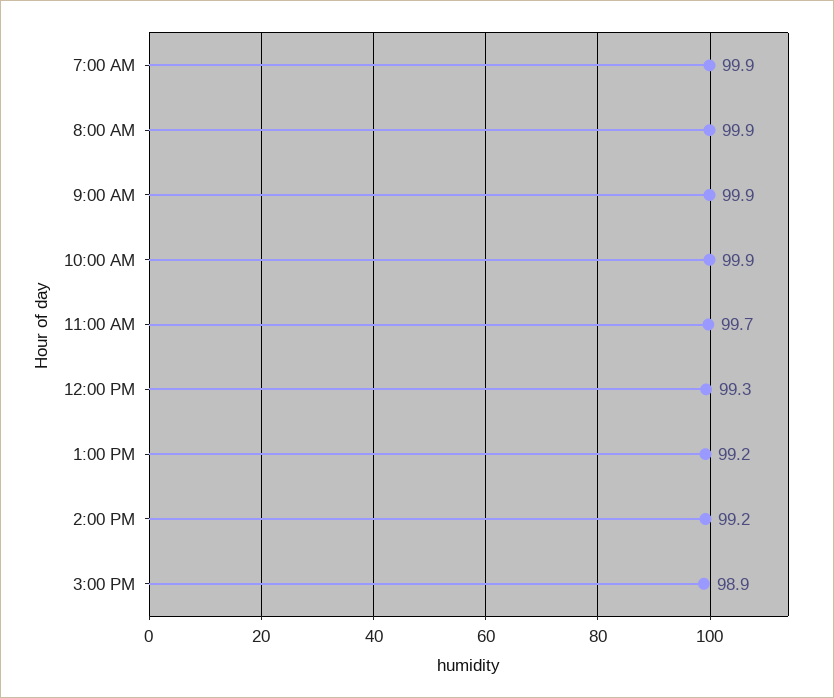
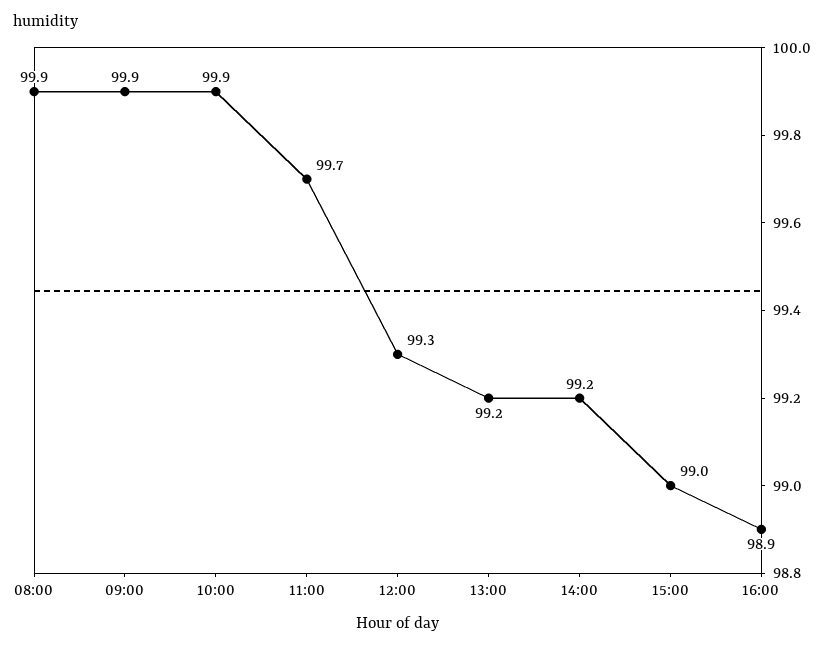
7:00 AM: 99.9 -> none
3:00 PM: 98.9 -> 99
16:00: none -> 98.9

